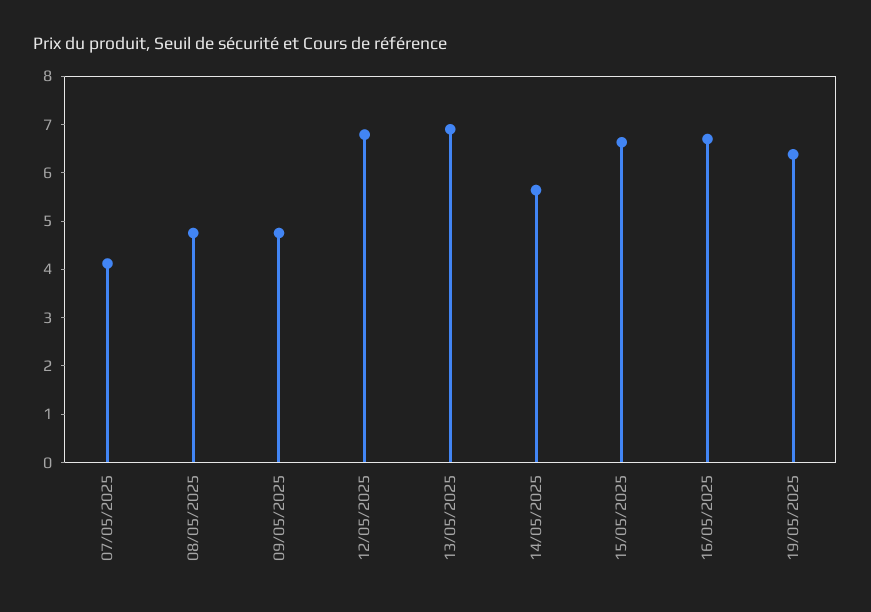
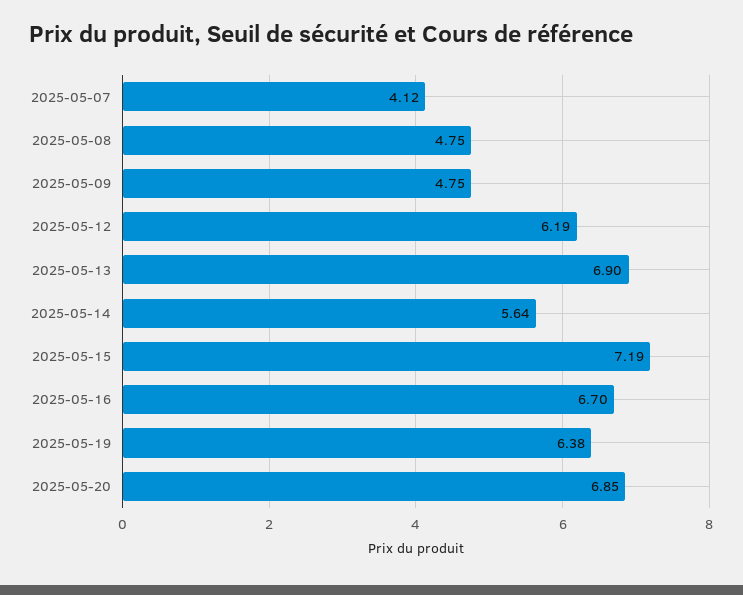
12/05/2025: 6.8 -> 6.19
15/05/2025: 6.6 -> 7.19
2025-05-20: none -> 6.85

